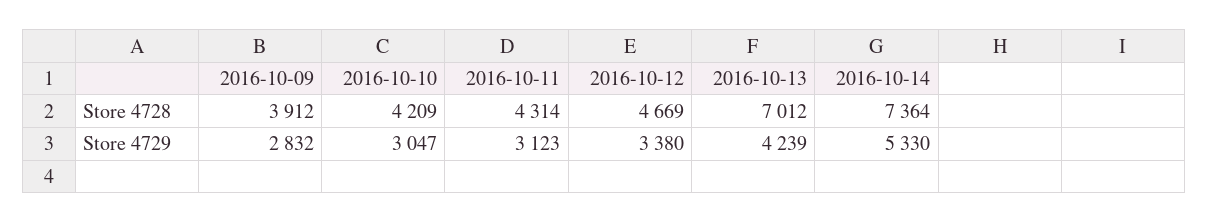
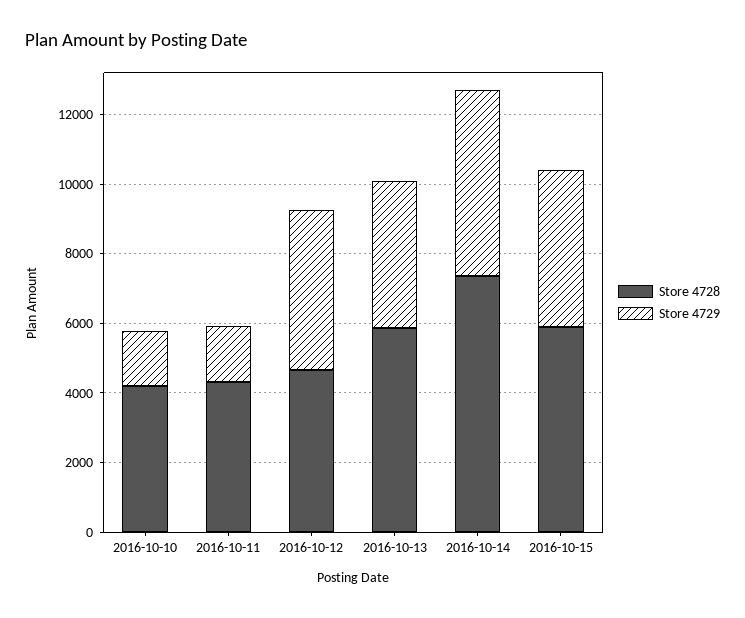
Store 4728, 2016-10-09: 3912 -> none
Store 4728, 2016-10-13: 7012 -> 6000
Store 4729, 2016-10-09: 2832 -> none
Store 4729, 2016-10-10: 3047 -> 1500
Store 4729, 2016-10-11: 3123 -> 1500
Store 4729, 2016-10-12: 3380 -> 4500
Store 4728, 2016-10-15: none -> 6000
Store 4729, 2016-10-15: none -> 4500

